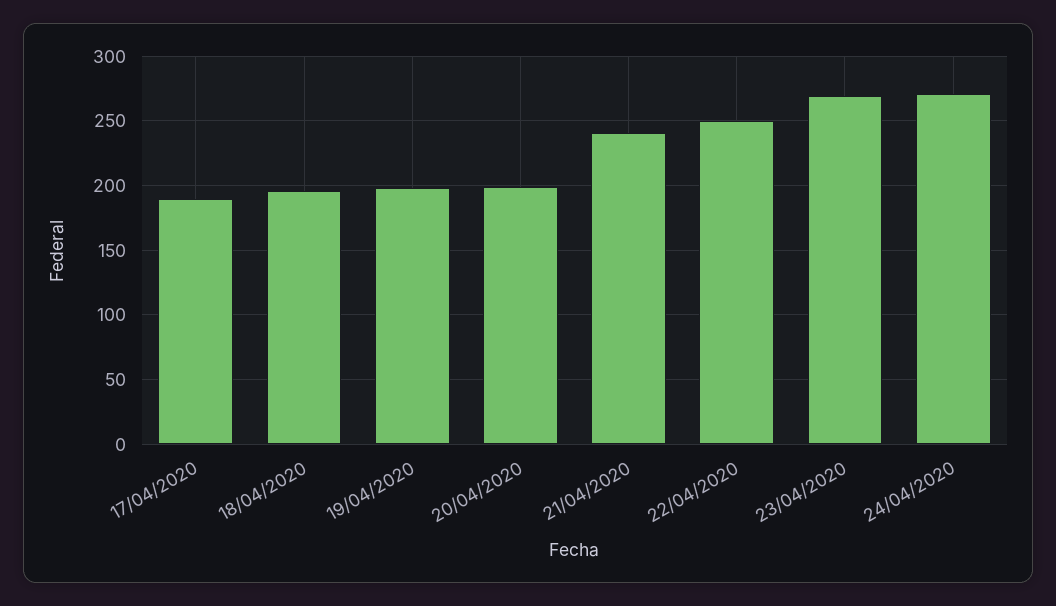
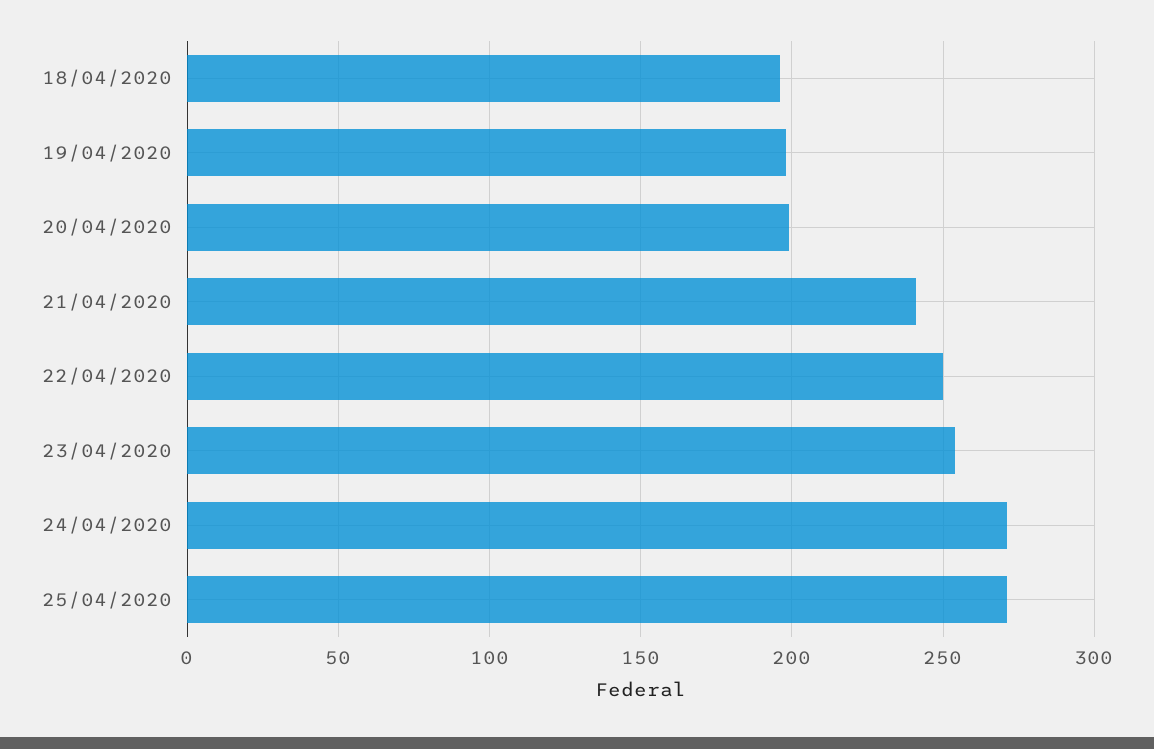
17/04/2020: 190 -> none
23/04/2020: 270 -> 255
25/04/2020: none -> 270

